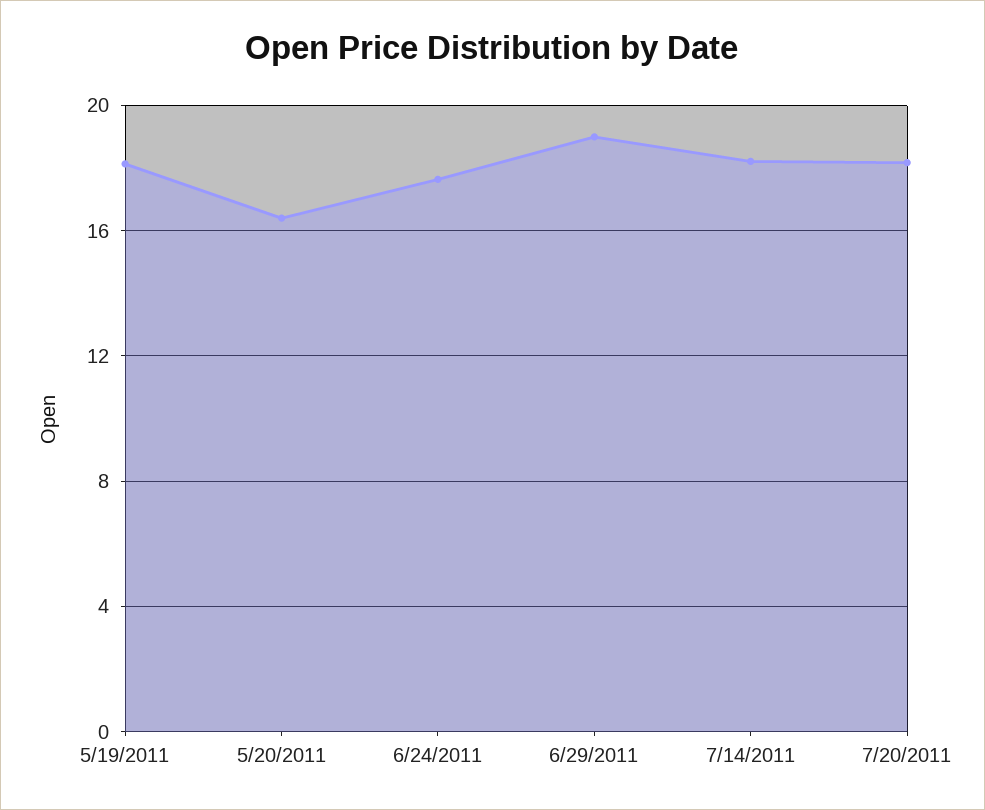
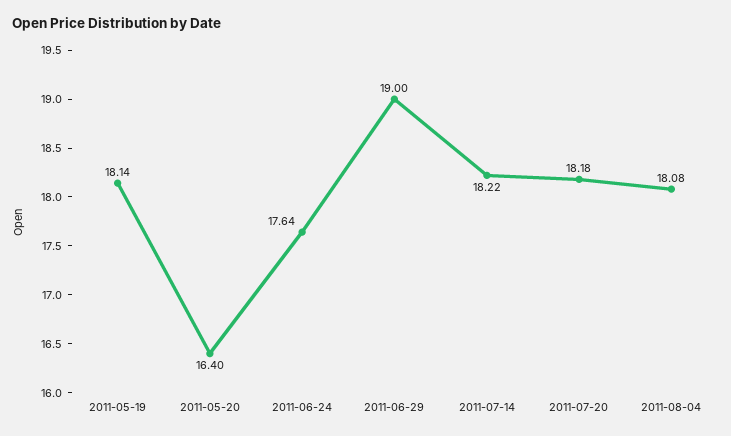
2011-08-04: none -> 18.08

